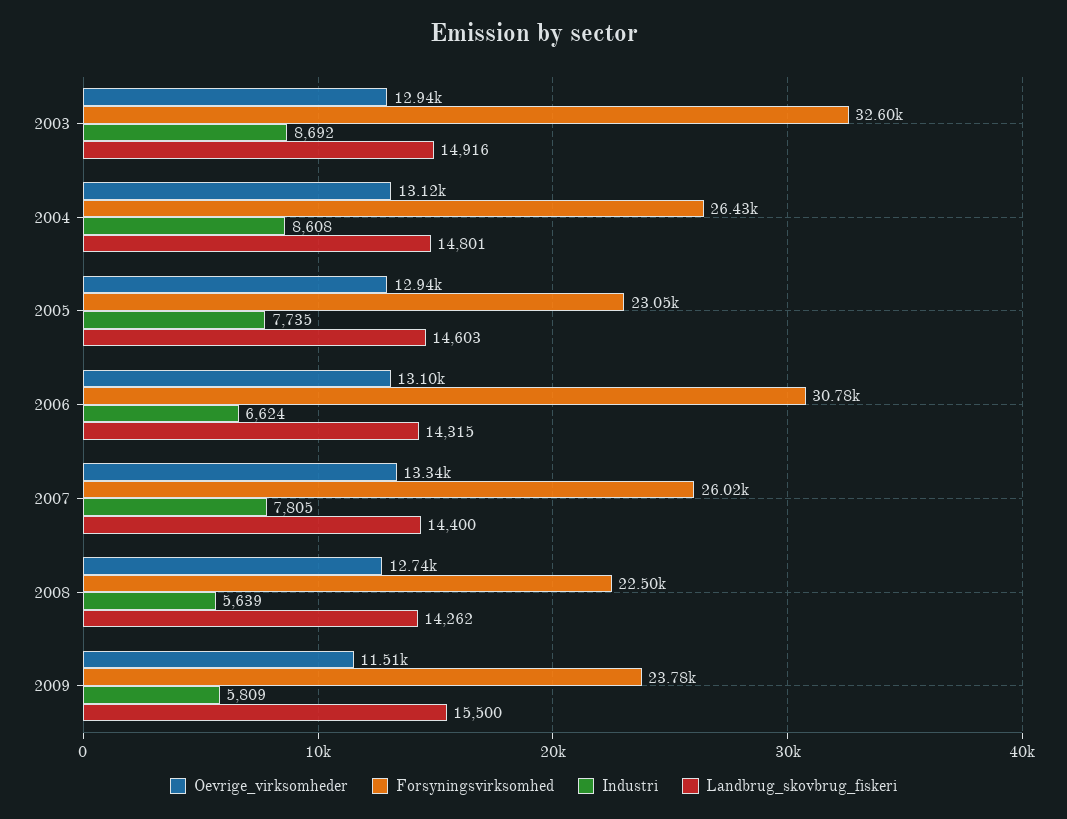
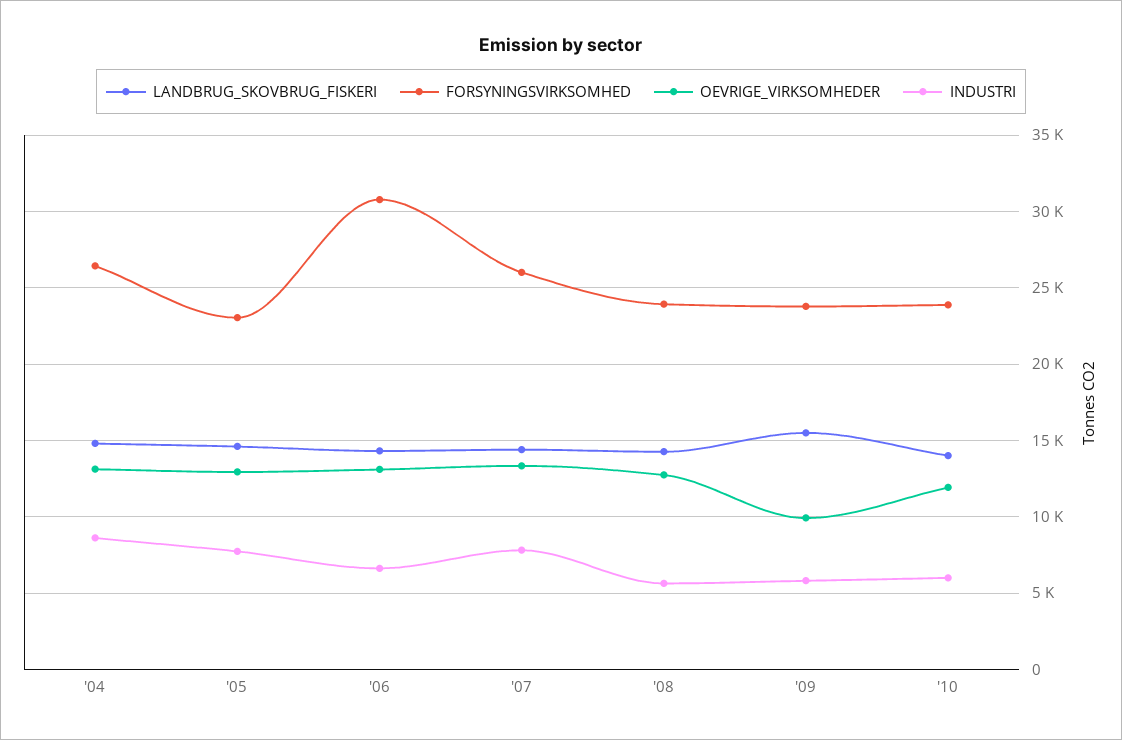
Oevrige_virksomheder, 2003: 12940 -> none
Forsyningsvirksomhed, 2003: 32600 -> none
Industri, 2003: 8692 -> none
Landbrug_skovbrug_fiskeri, 2003: 14916 -> none
Forsyningsvirksomhed, 2008: 22500 -> 24000
Oevrige_virksomheder, 2009: 11510 -> 10000
Landbrug_skovbrug_fiskeri, '10: none -> 14000
Forsyningsvirksomhed, '10: none -> 24000
Oevrige_virksomheder, '10: none -> 12000
Industri, '10: none -> 6000

